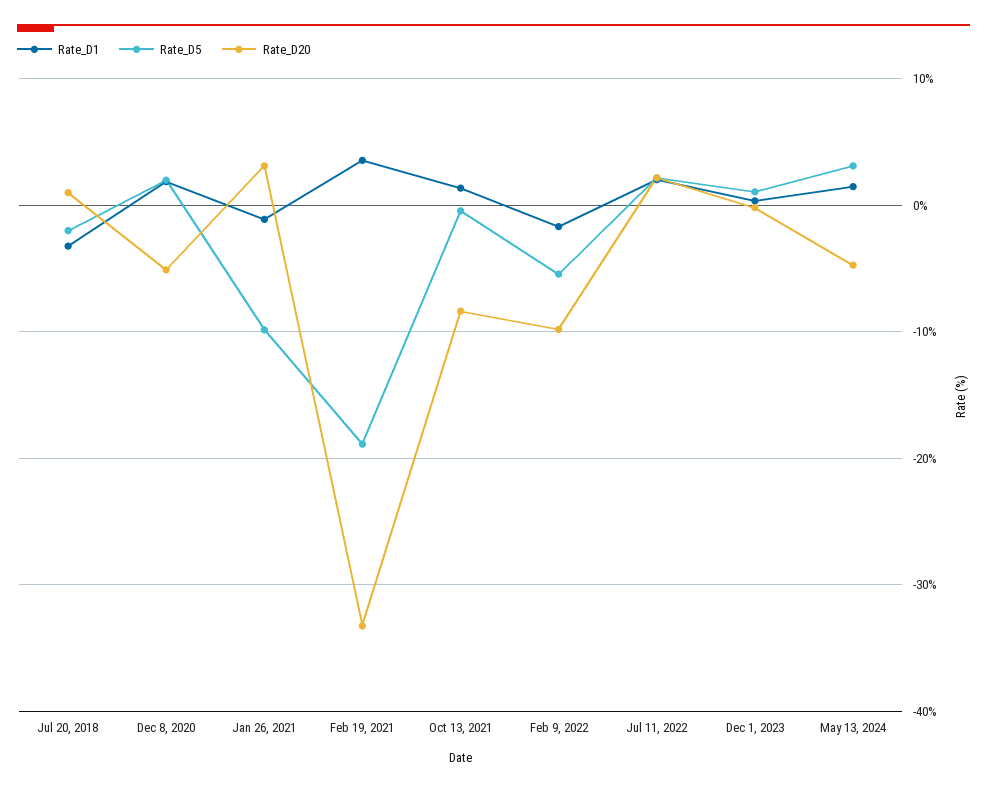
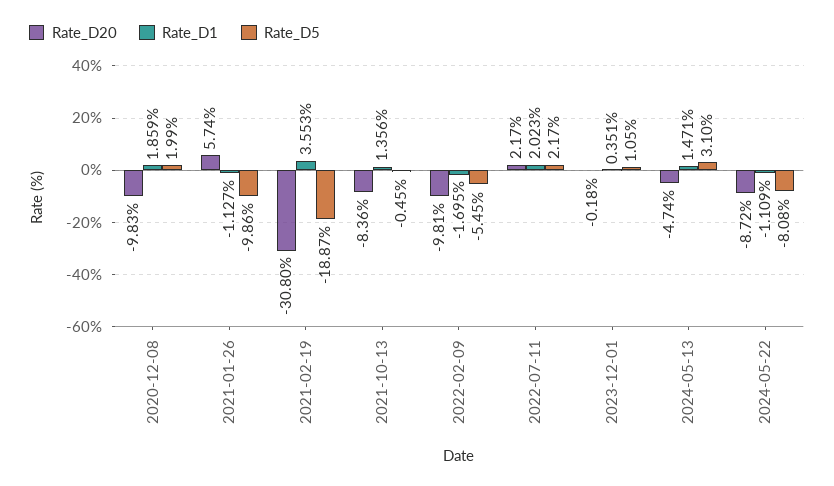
Rate_D1, Jul 20, 2018: -3 -> none
Rate_D5, Jul 20, 2018: -2 -> none
Rate_D20, Jul 20, 2018: 1 -> none
Rate_D20, Dec 8, 2020: -5 -> -9.83
Rate_D20, Jan 26, 2021: 3 -> 5.74
Rate_D20, Feb 19, 2021: -33 -> -30.8
Rate_D20, 2024-05-22: none -> -8.72
Rate_D1, 2024-05-22: none -> -1.109
Rate_D5, 2024-05-22: none -> -8.08

